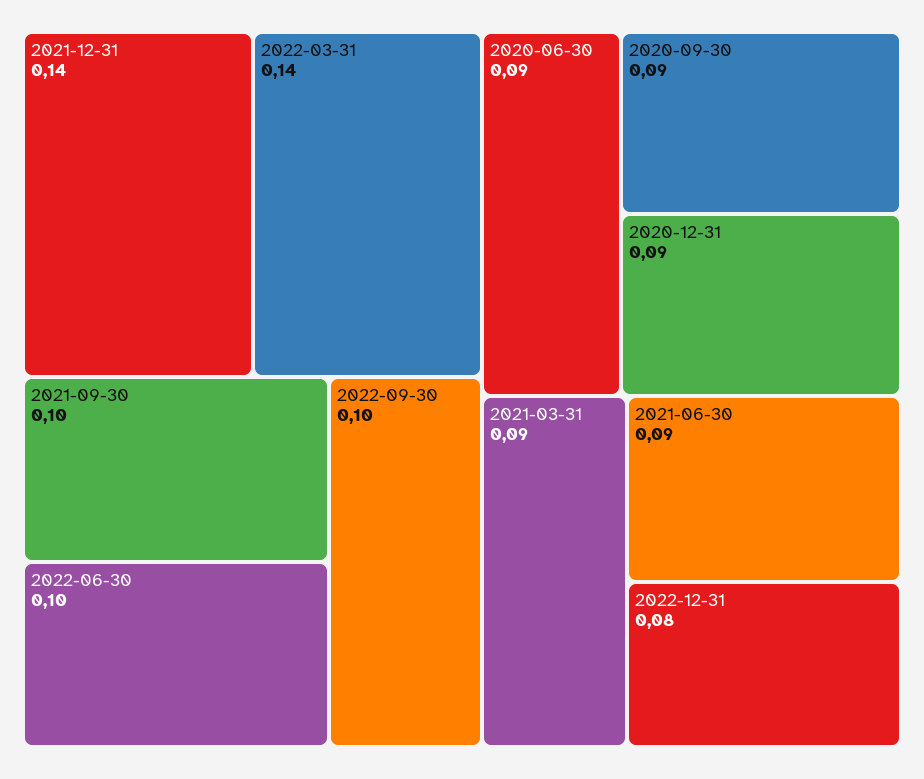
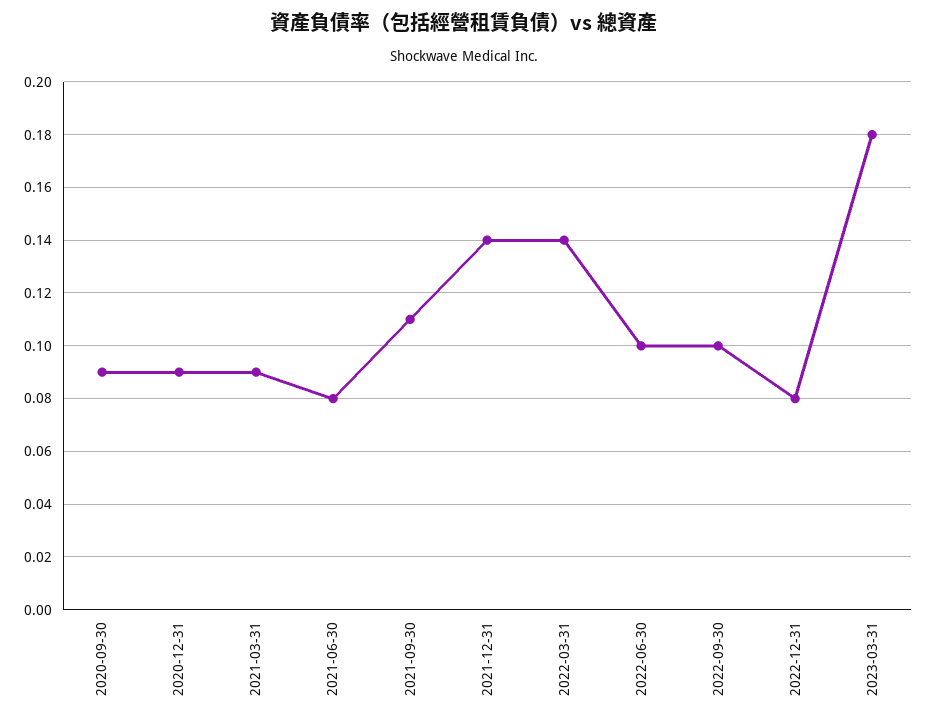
2021-09-30: 0.1 -> 0.11
2020-06-30: 0.09 -> none
2021-06-30: 0.09 -> 0.08
2023-03-31: none -> 0.18

